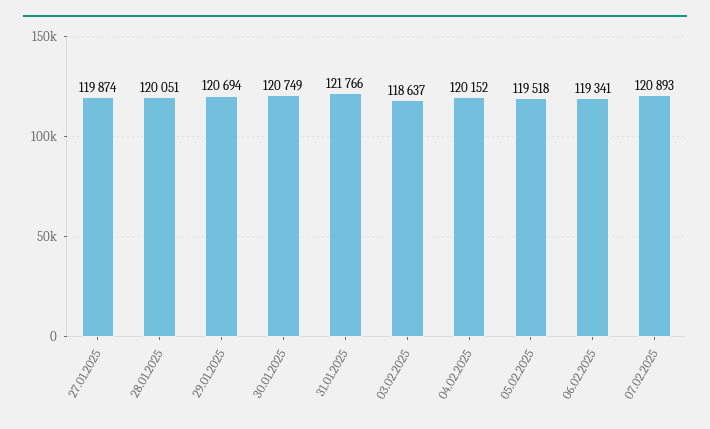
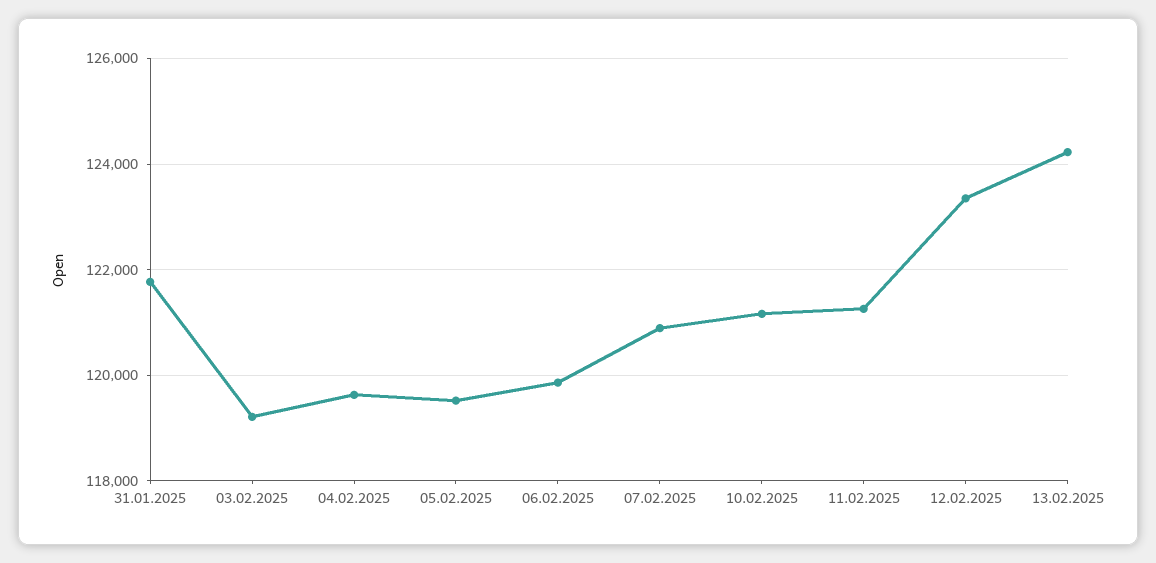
27.01.2025: 119874 -> none
28.01.2025: 120051 -> none
29.01.2025: 120694 -> none
30.01.2025: 120749 -> none
03.02.2025: 118637 -> 119200
04.02.2025: 120152 -> 119600
06.02.2025: 119341 -> 119800
10.02.2025: none -> 121200
11.02.2025: none -> 121200
12.02.2025: none -> 123400
13.02.2025: none -> 124200

